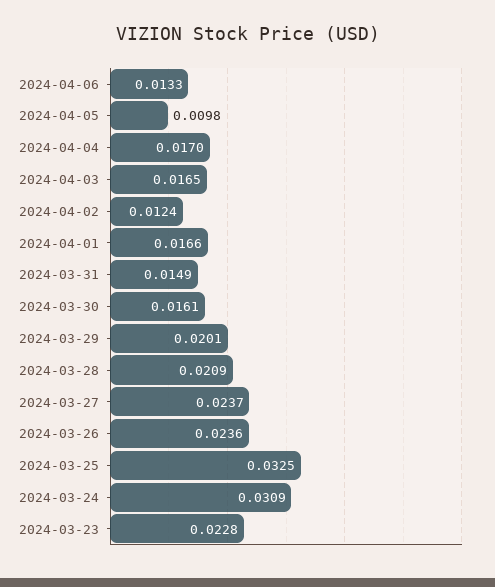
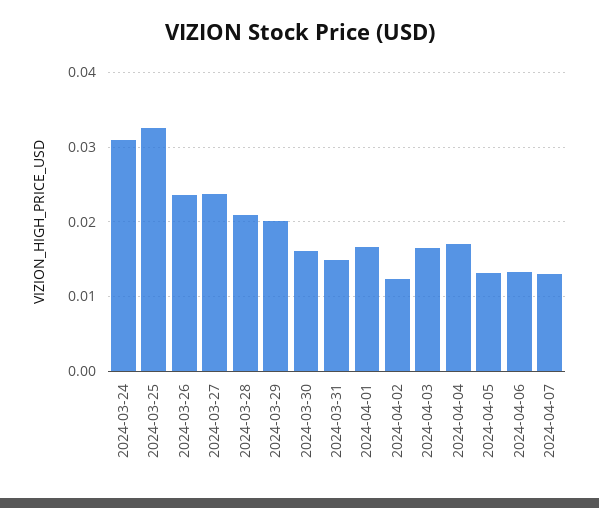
2024-04-05: 0.0098 -> 0.013
2024-03-23: 0.0228 -> none
2024-04-07: none -> 0.013

